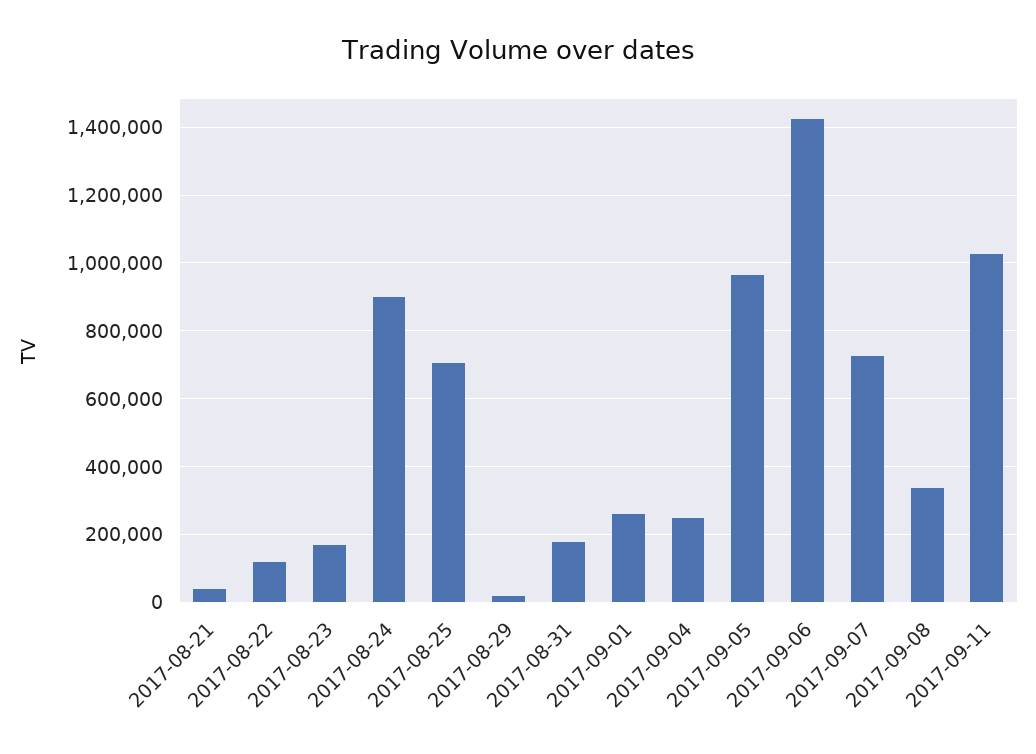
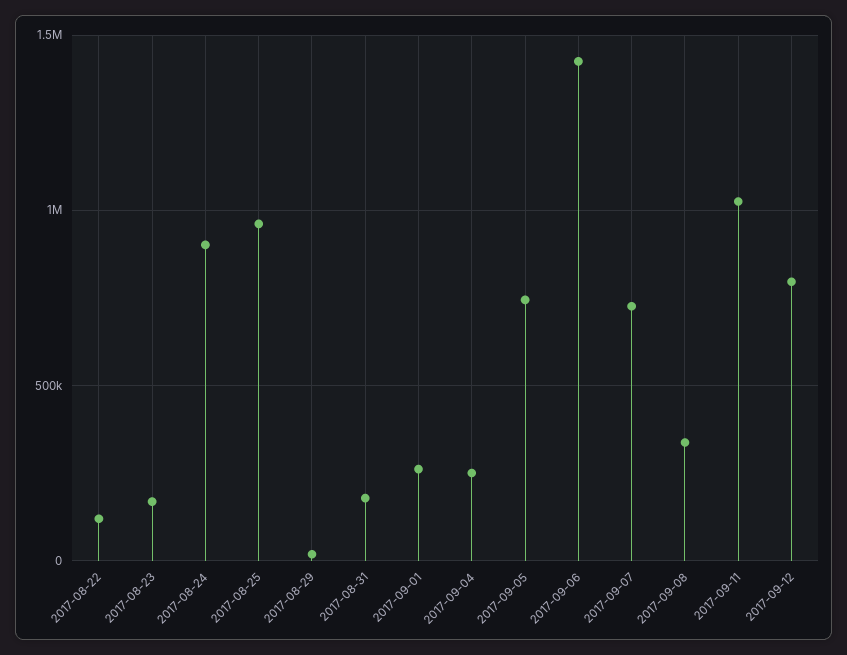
2017-08-21: 40000 -> none
2017-08-25: 700000 -> 950000
2017-09-05: 960000 -> 750000
2017-09-12: none -> 800000

